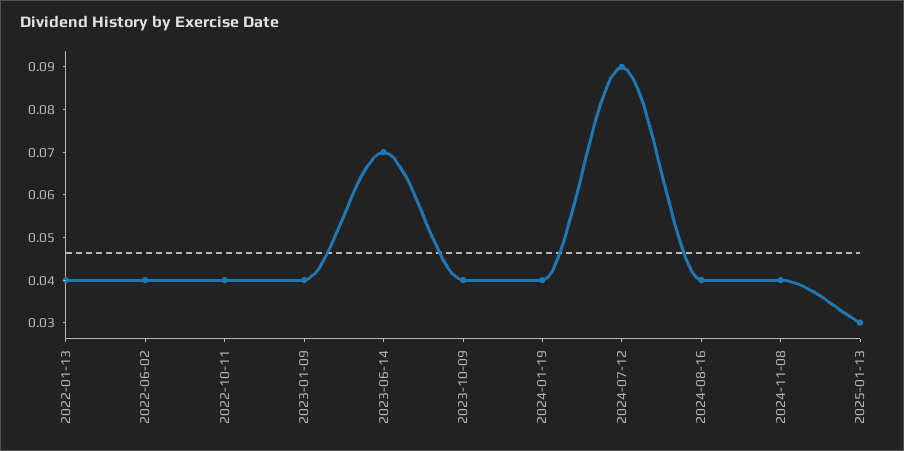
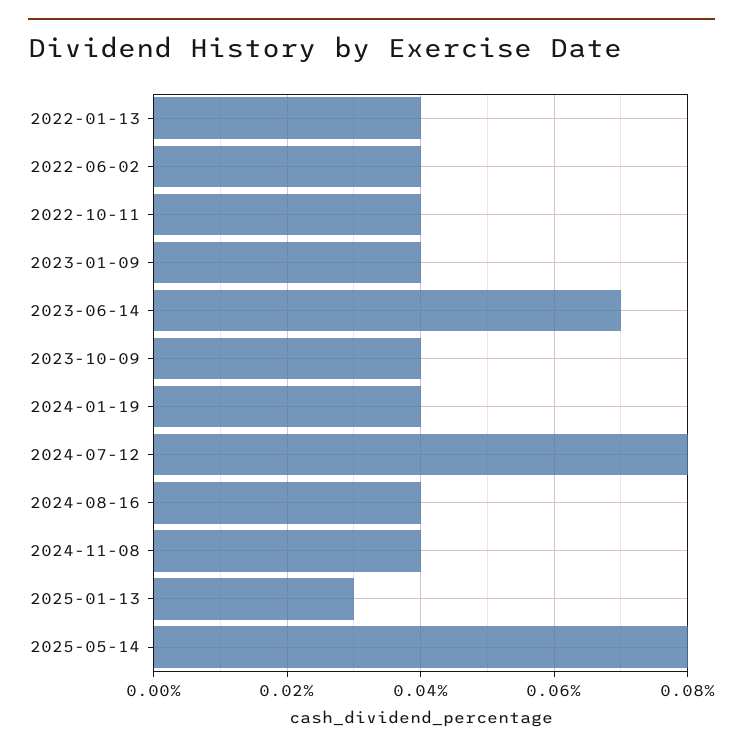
2024-07-12: 0.09 -> 0.08
2025-05-14: none -> 0.08

